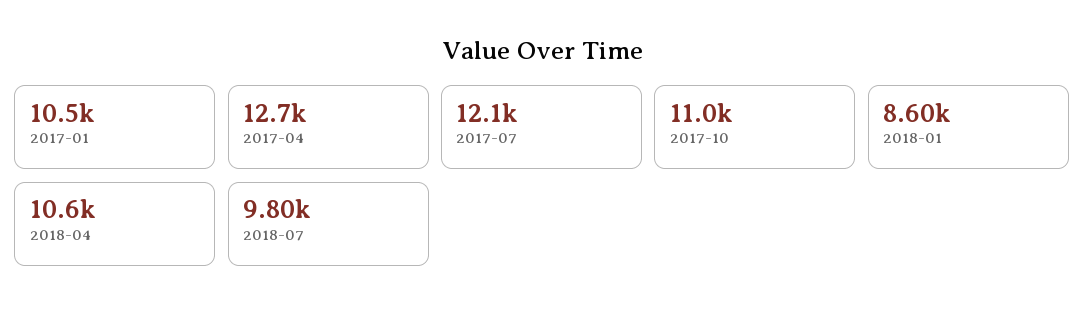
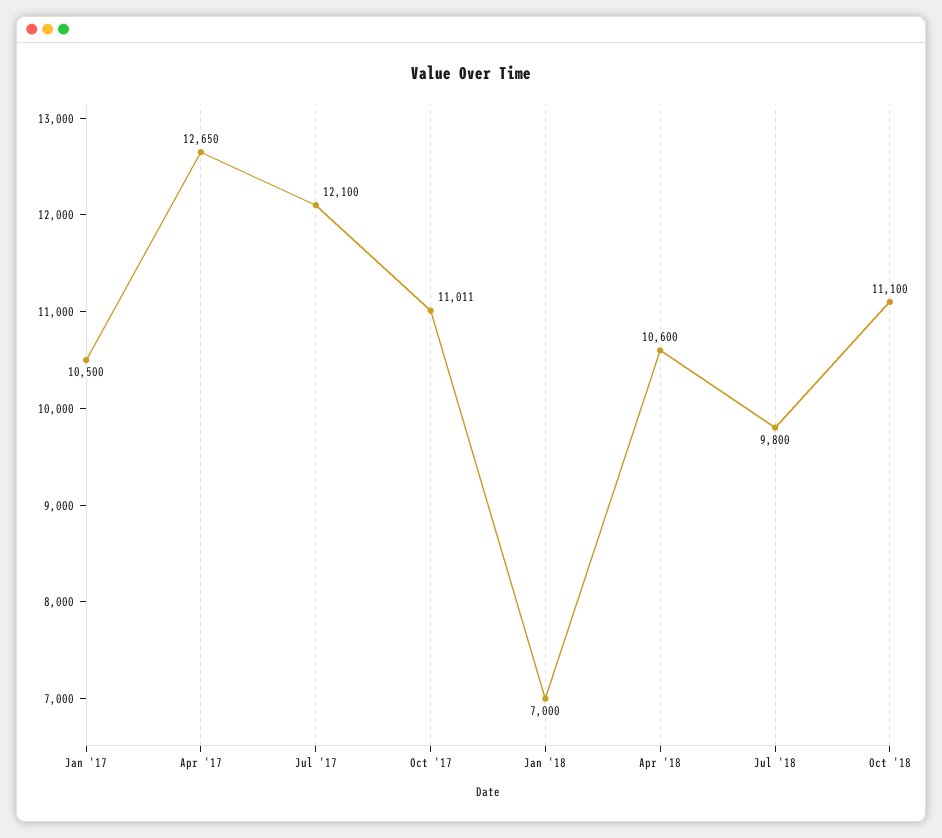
2018-01: 8600 -> 7000
Oct '18: none -> 11100

